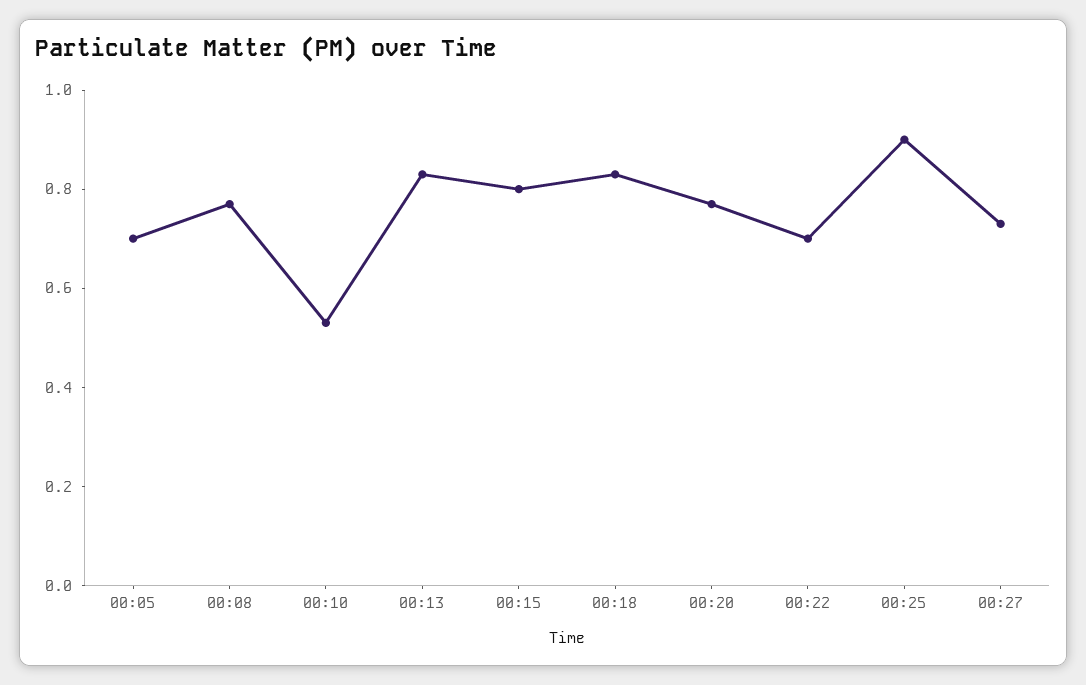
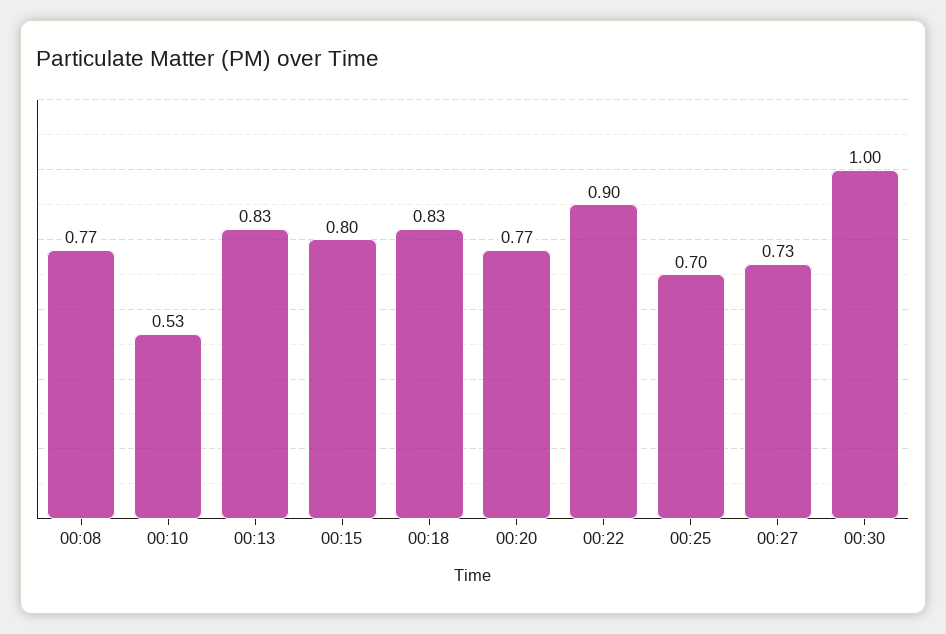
00:05: 0.7 -> none
00:22: 0.7 -> 0.9
00:25: 0.9 -> 0.7
00:30: none -> 1

